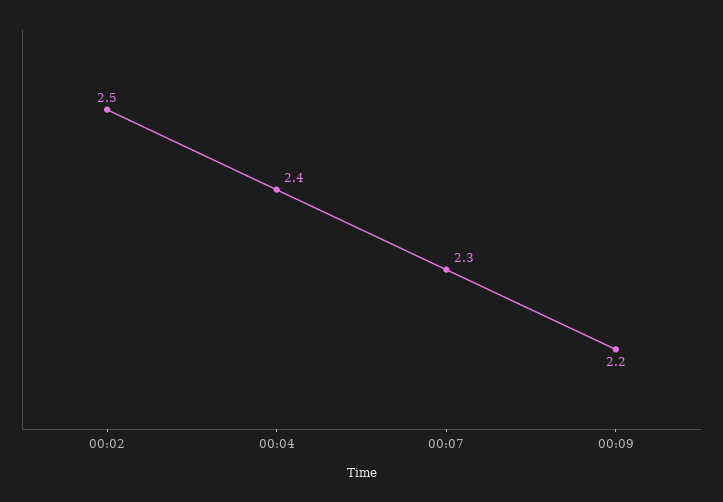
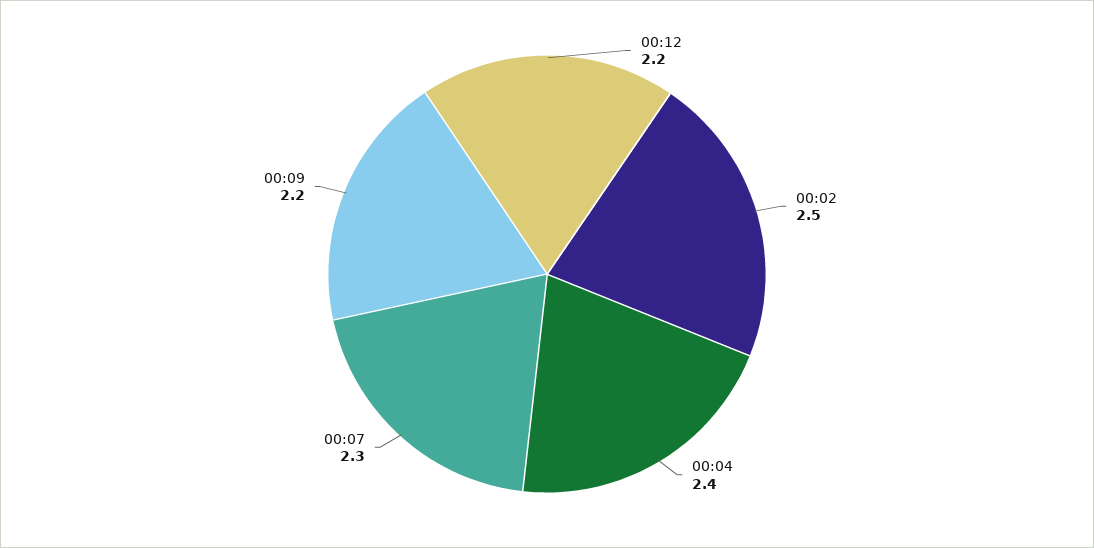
00:12: none -> 2.2

